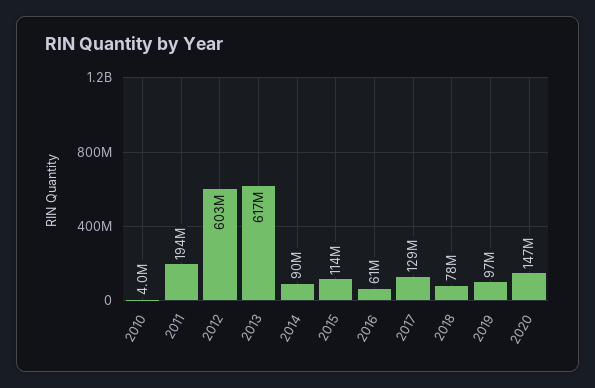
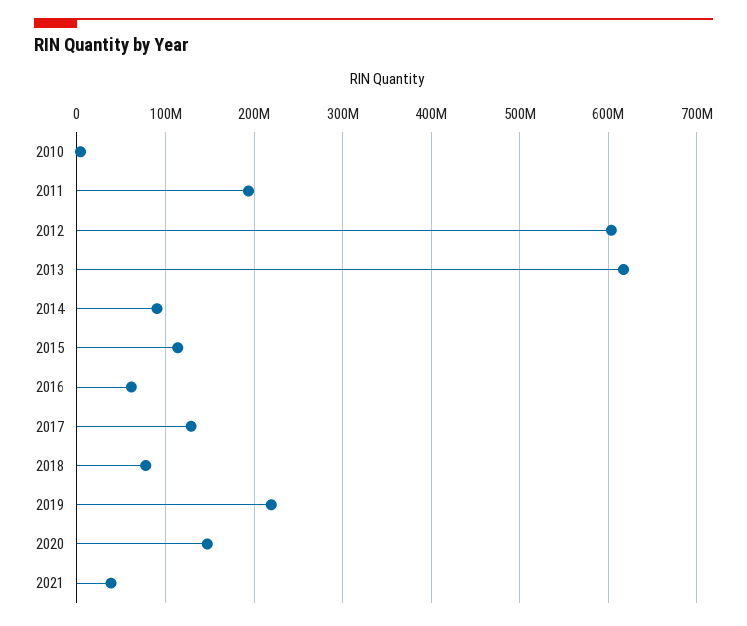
2019: 97000000 -> 220000000
2021: none -> 40000000

